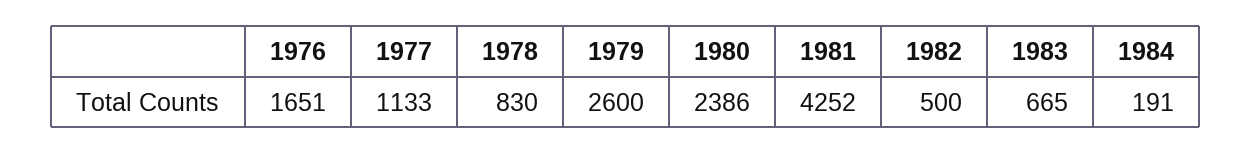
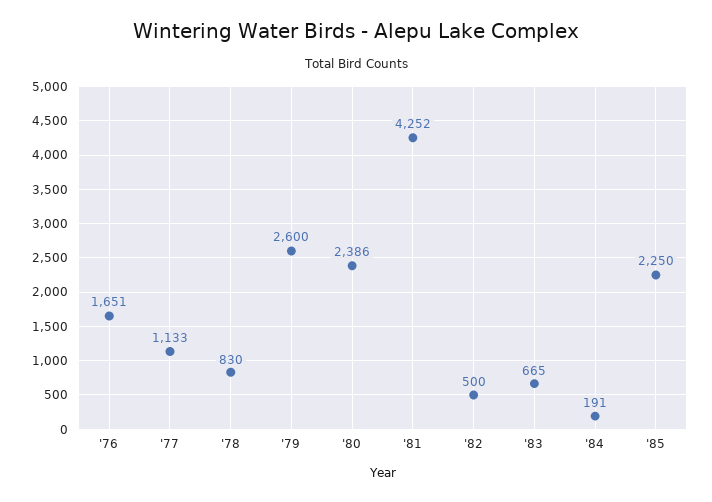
'85: none -> 2250

